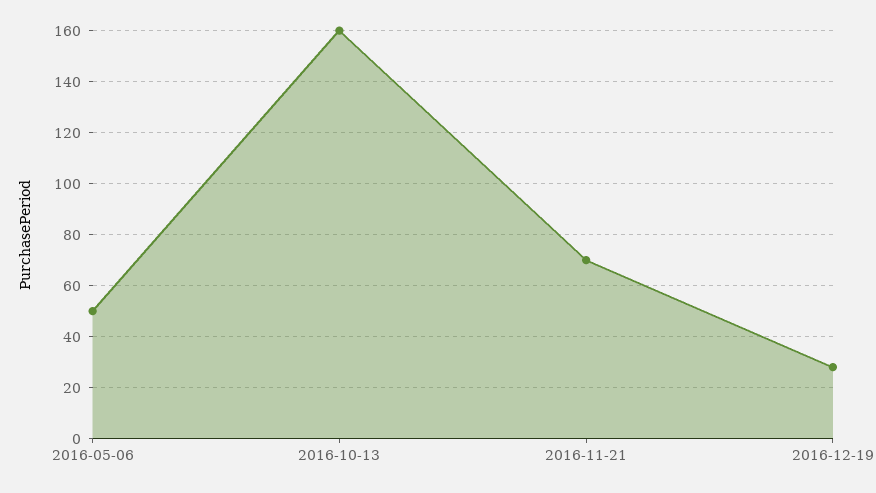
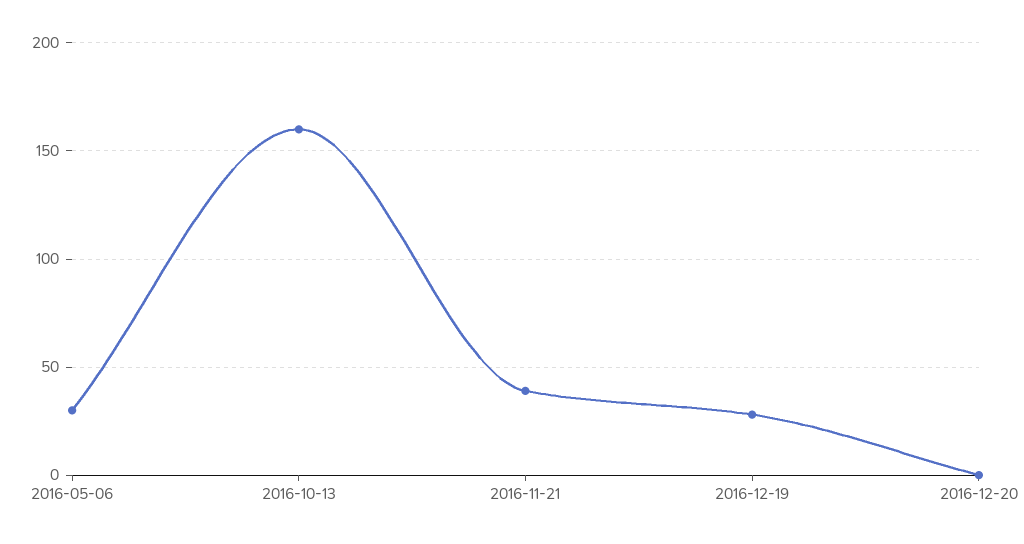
2016-05-06: 50 -> 30
2016-11-21: 70 -> 40
2016-12-20: none -> 0

